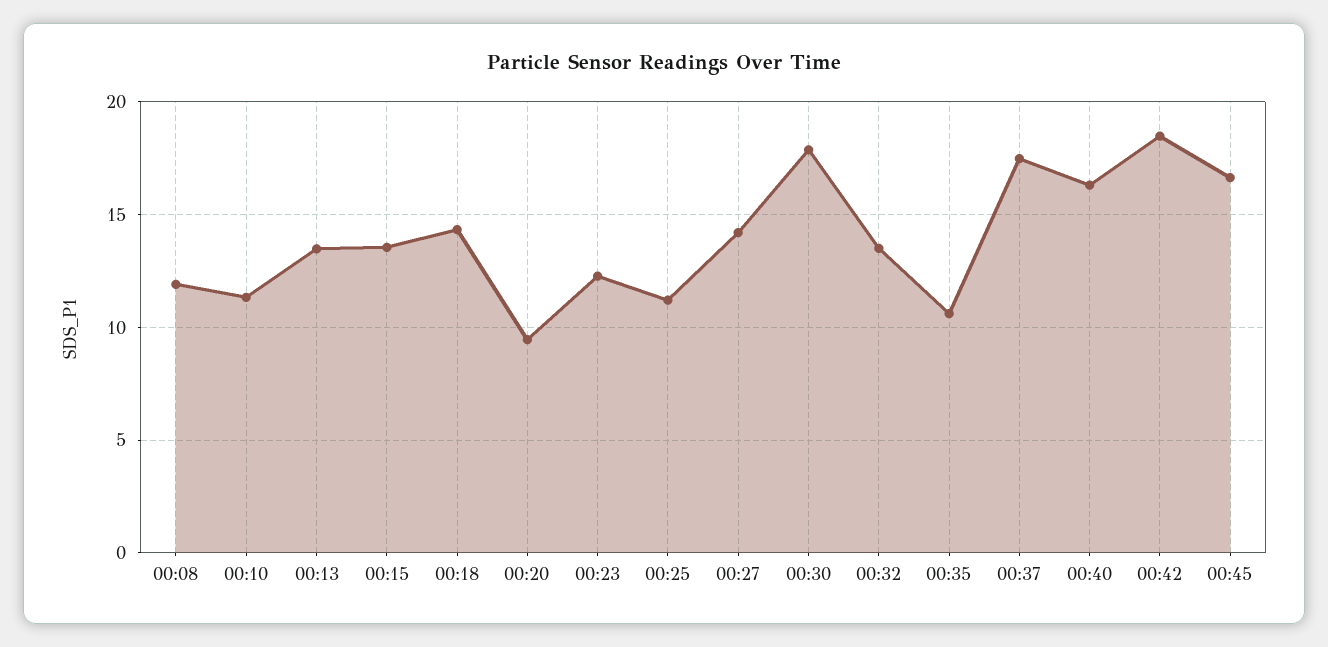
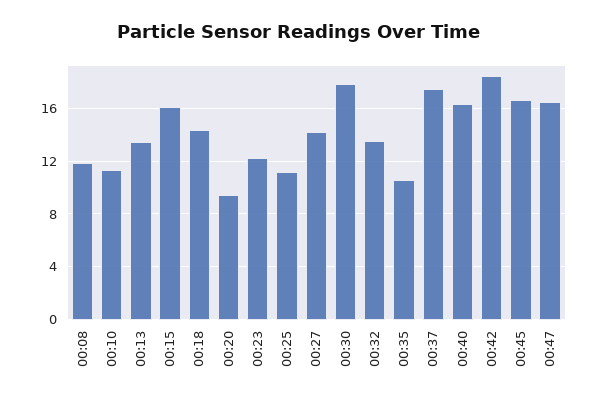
00:15: 13.5 -> 16
00:47: none -> 16.5

